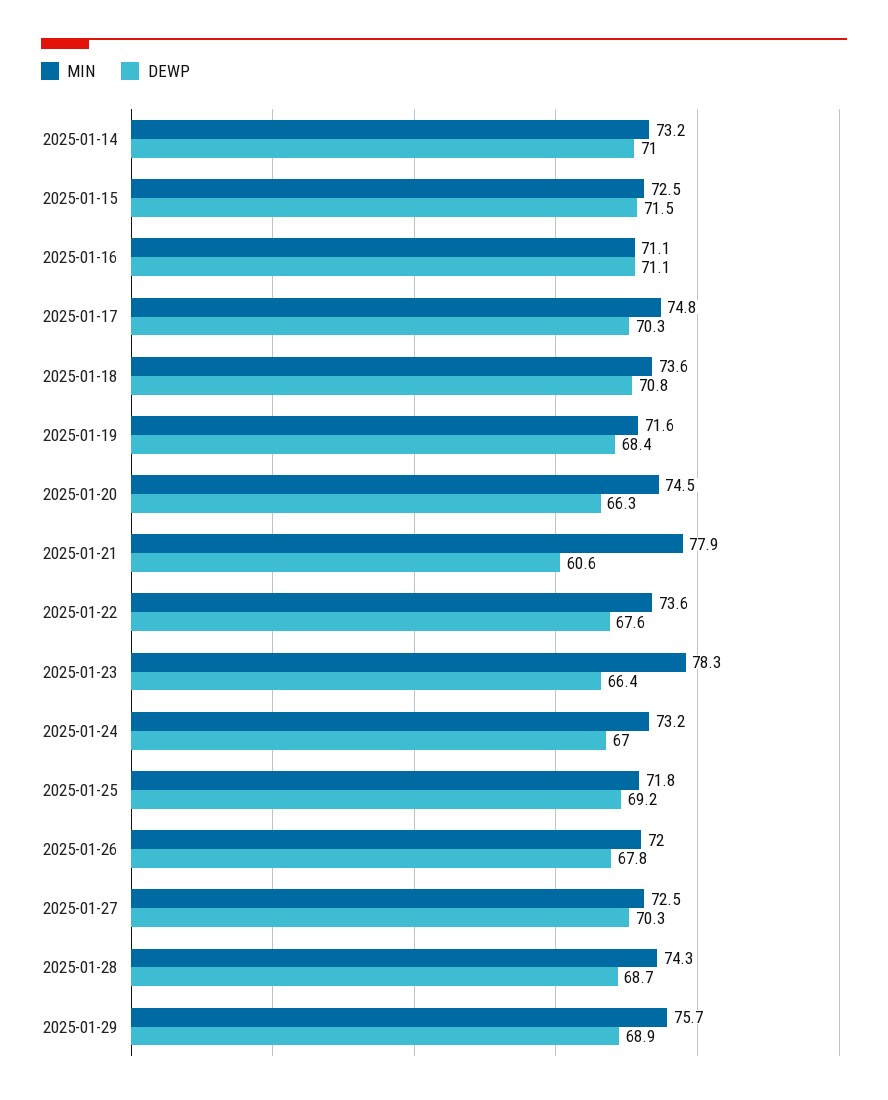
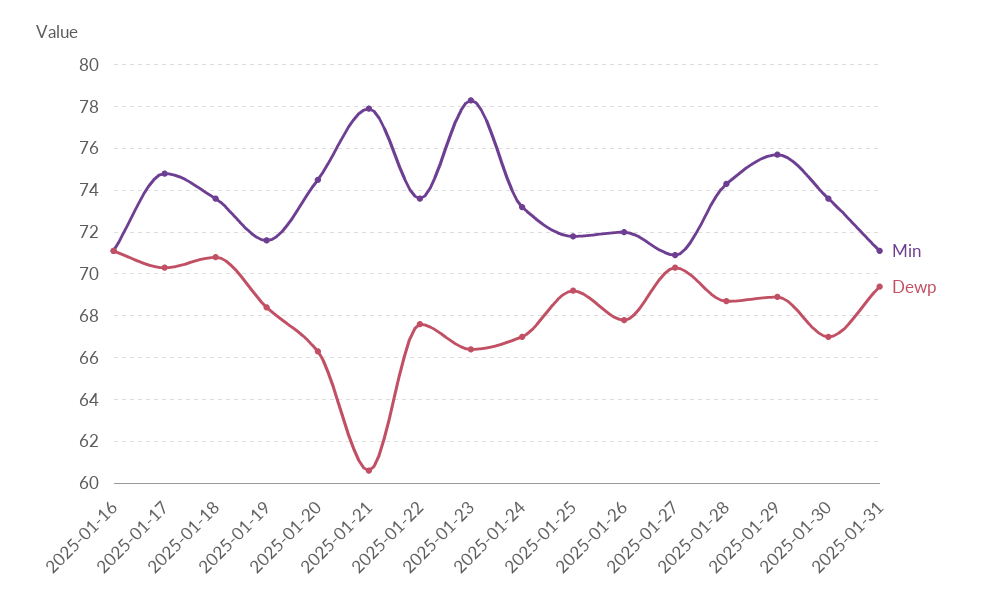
MIN, 2025-01-14: 73.2 -> none
DEWP, 2025-01-14: 71 -> none
MIN, 2025-01-15: 72.5 -> none
DEWP, 2025-01-15: 71.5 -> none
MIN, 2025-01-27: 72.5 -> 71
MIN, 2025-01-30: none -> 73.5
DEWP, 2025-01-30: none -> 67
MIN, 2025-01-31: none -> 71
DEWP, 2025-01-31: none -> 69.5

